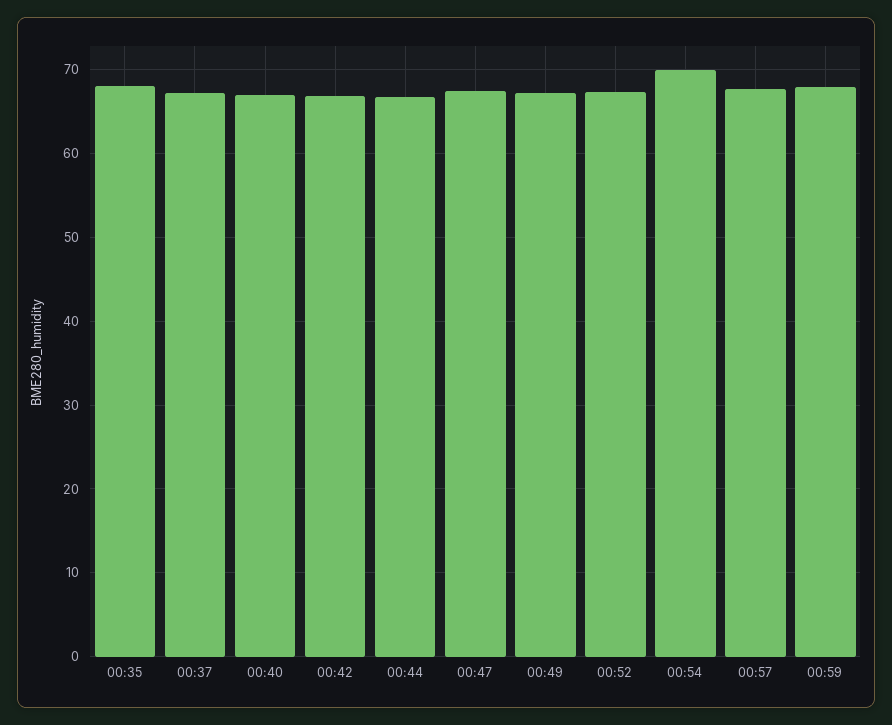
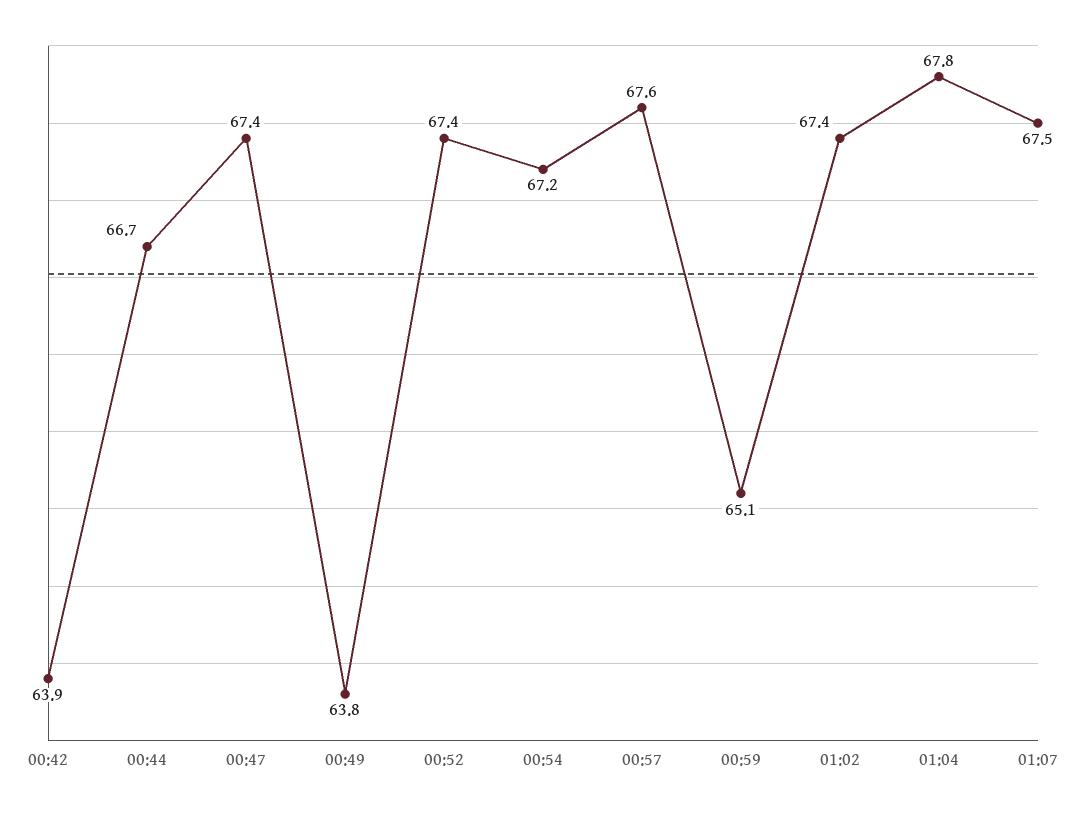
00:35: 68 -> none
00:37: 67 -> none
00:40: 67 -> none
00:42: 67 -> 63.9
00:49: 67 -> 63.8
00:54: 70 -> 67.2
00:59: 68 -> 65.1
01:02: none -> 67.4
01:04: none -> 67.8
01:07: none -> 67.5

